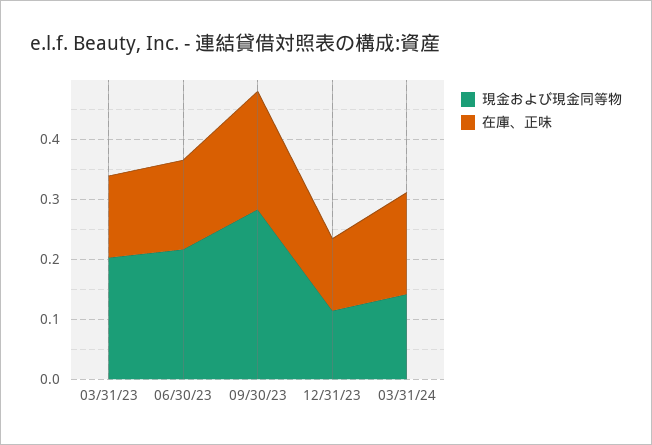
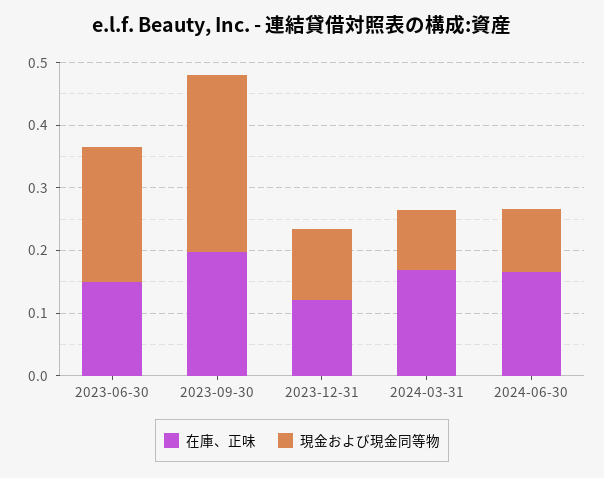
現金および現金同等物, 03/31/23: 0.2 -> none
在庫、正味, 03/31/23: 0.14 -> none
現金および現金同等物, 03/31/24: 0.14 -> 0.1
在庫、正味, 2024-06-30: none -> 0.16
現金および現金同等物, 2024-06-30: none -> 0.1

